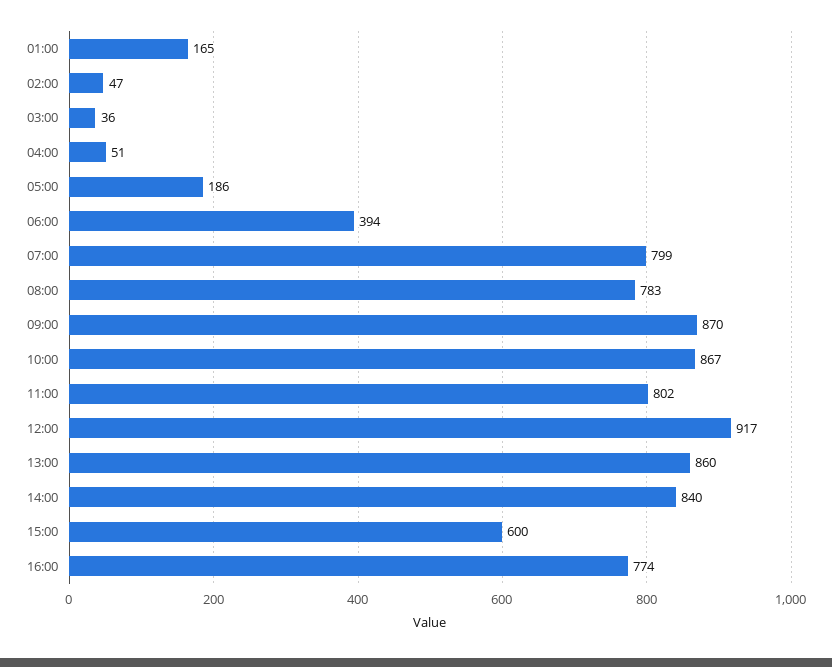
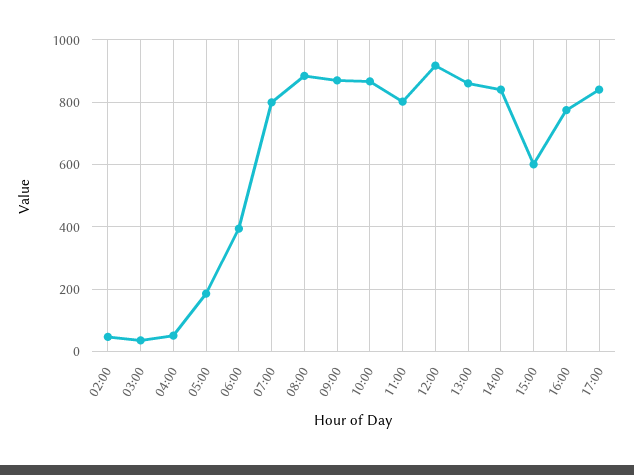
01:00: 165 -> none
08:00: 783 -> 880
17:00: none -> 840

